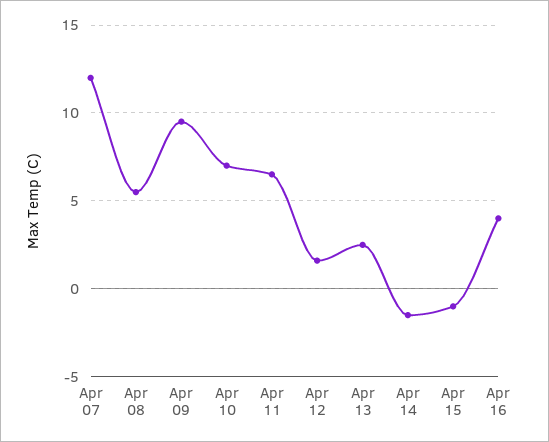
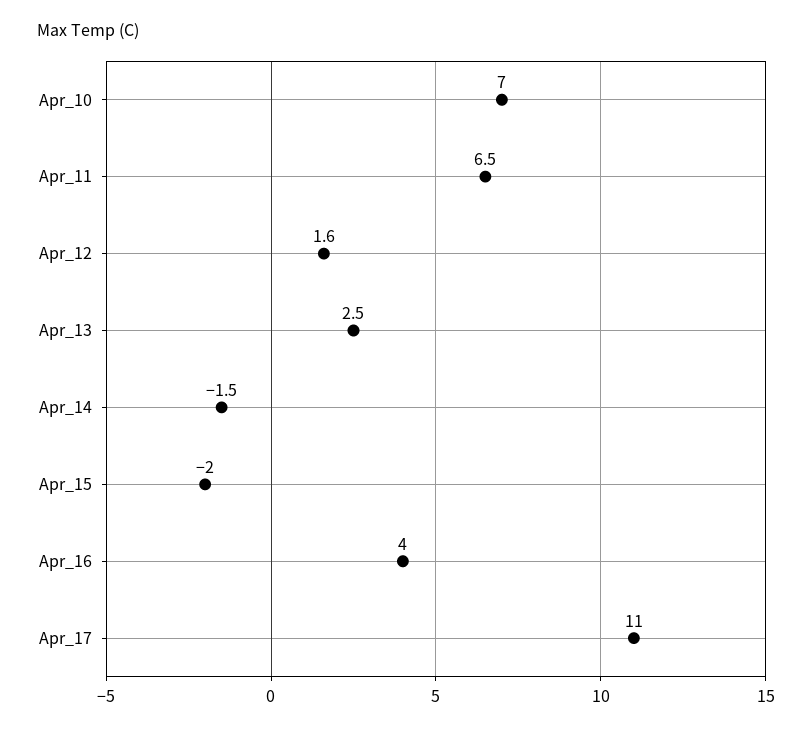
Apr 07: 12 -> none
Apr 08: 5.5 -> none
Apr 09: 9.5 -> none
Apr 15: -1 -> -2
Apr_17: none -> 11

